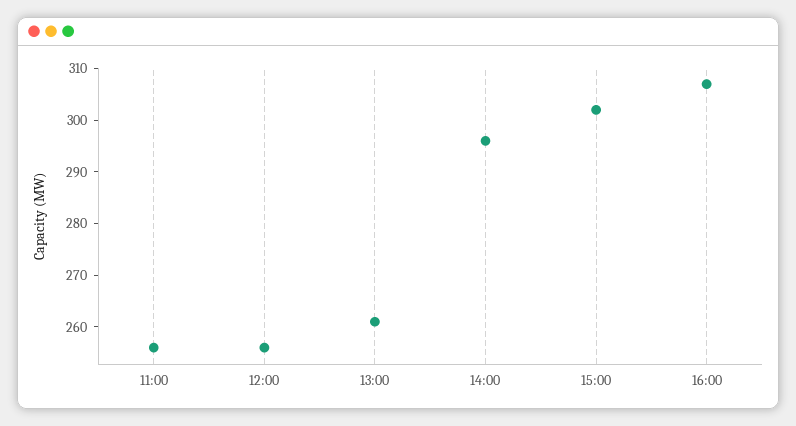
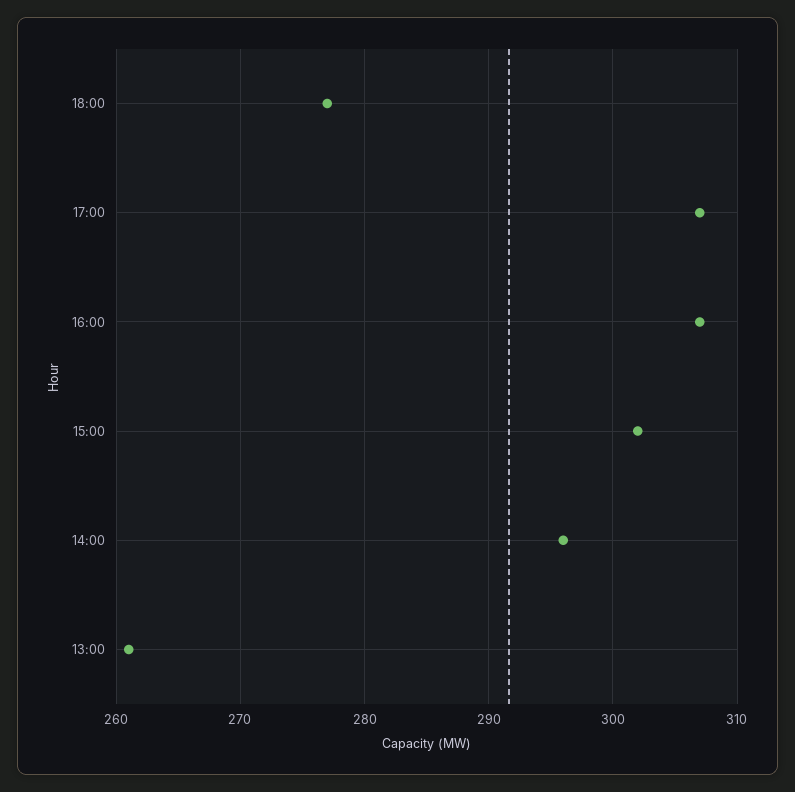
11:00: 255 -> none
12:00: 255 -> none
18:00: none -> 277
17:00: none -> 307

